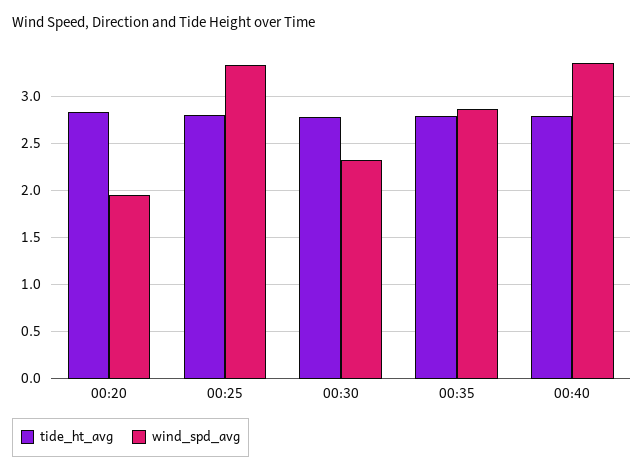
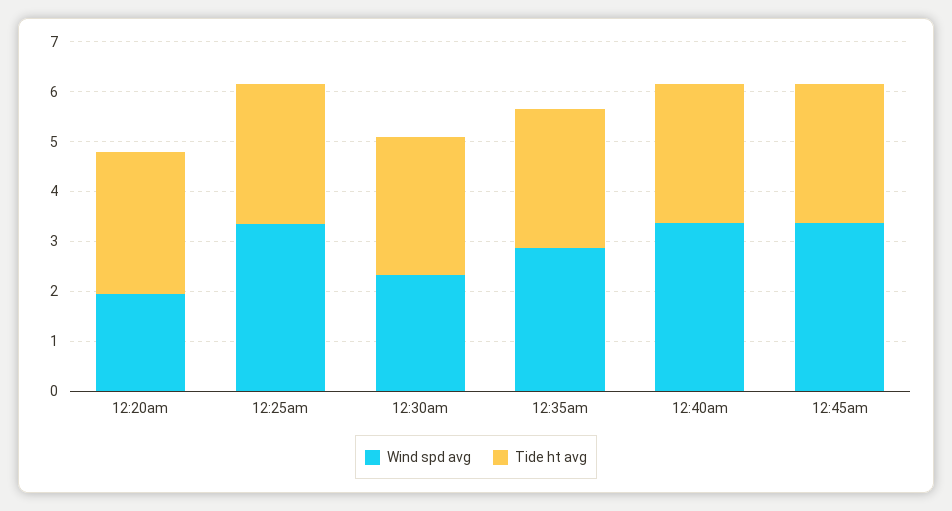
wind_spd_avg, 12:45am: none -> 3.4
tide_ht_avg, 12:45am: none -> 2.8

